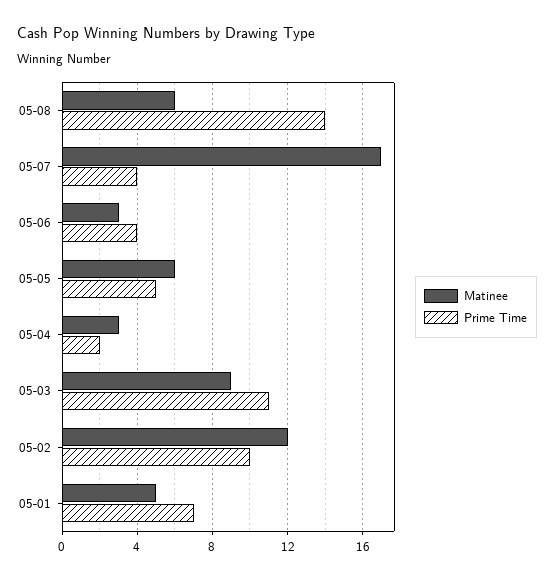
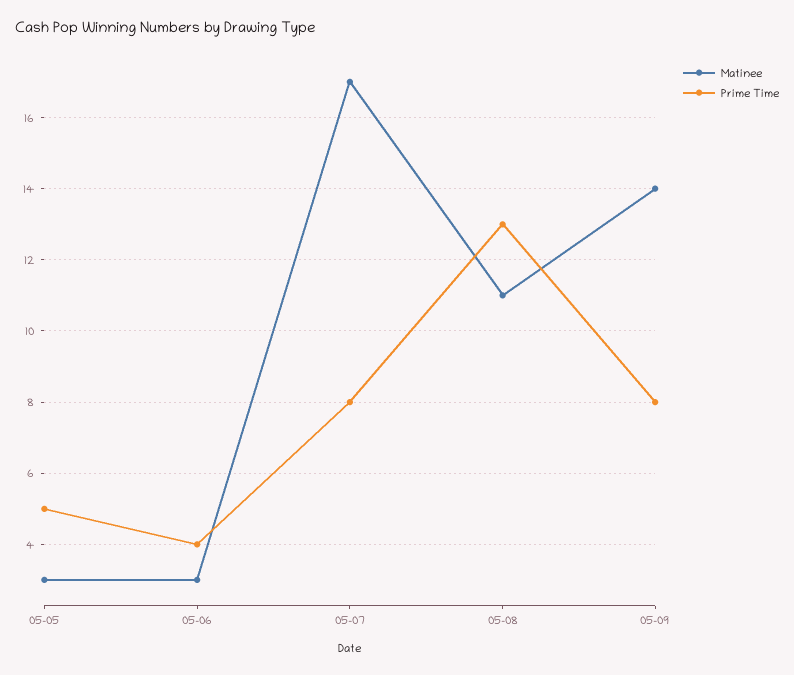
Matinee, 05-08: 6 -> 11
Prime Time, 05-08: 14 -> 13
Prime Time, 05-07: 4 -> 8
Matinee, 05-05: 6 -> 3
Matinee, 05-04: 3 -> none
Prime Time, 05-04: 2 -> none
Matinee, 05-03: 9 -> none
Prime Time, 05-03: 11 -> none
Matinee, 05-02: 12 -> none
Prime Time, 05-02: 10 -> none
Matinee, 05-01: 5 -> none
Prime Time, 05-01: 7 -> none
Matinee, 05-09: none -> 14
Prime Time, 05-09: none -> 8

